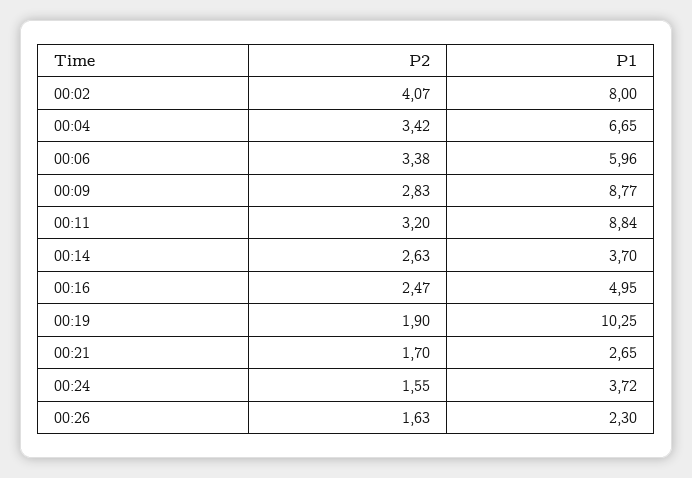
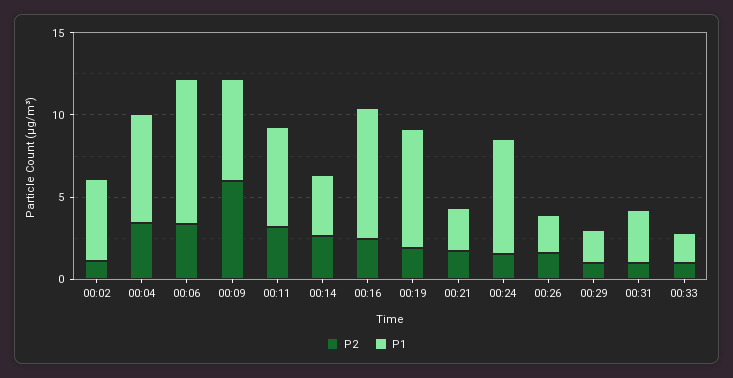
P2, 00:02: 4.07 -> 1
P1, 00:02: 8 -> 5
P1, 00:06: 5.96 -> 9
P2, 00:09: 2.83 -> 6
P1, 00:09: 8.77 -> 6
P1, 00:11: 8.84 -> 6
P1, 00:16: 4.95 -> 8
P1, 00:19: 10.25 -> 7
P1, 00:24: 3.72 -> 7
P2, 00:29: none -> 1
P1, 00:29: none -> 2
P2, 00:31: none -> 1
P1, 00:31: none -> 3
P2, 00:33: none -> 1
P1, 00:33: none -> 2

